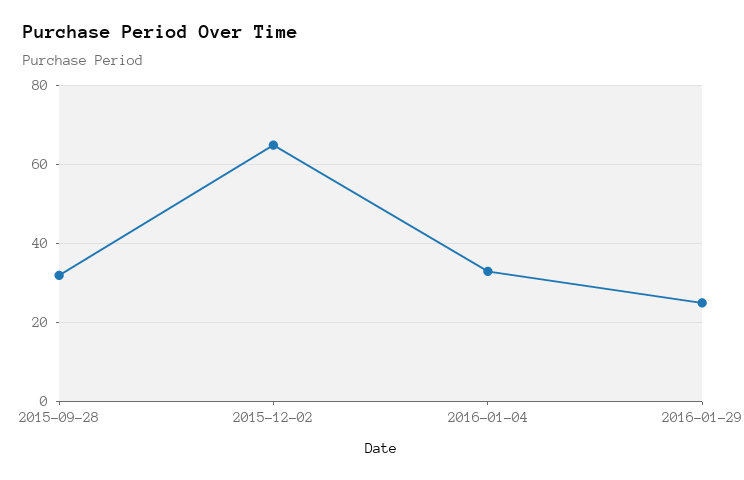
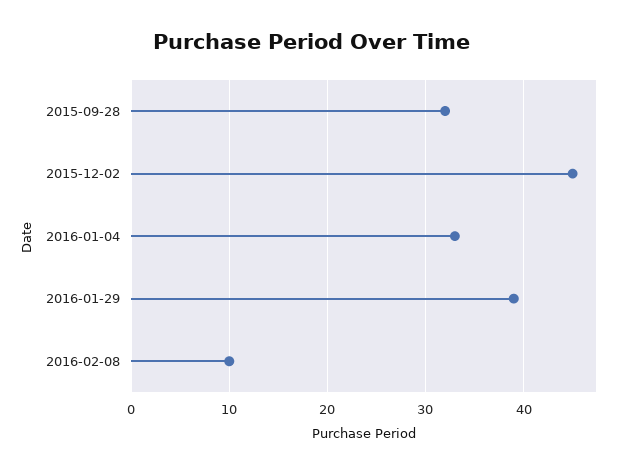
2015-12-02: 65 -> 45
2016-01-29: 25 -> 39
2016-02-08: none -> 10

